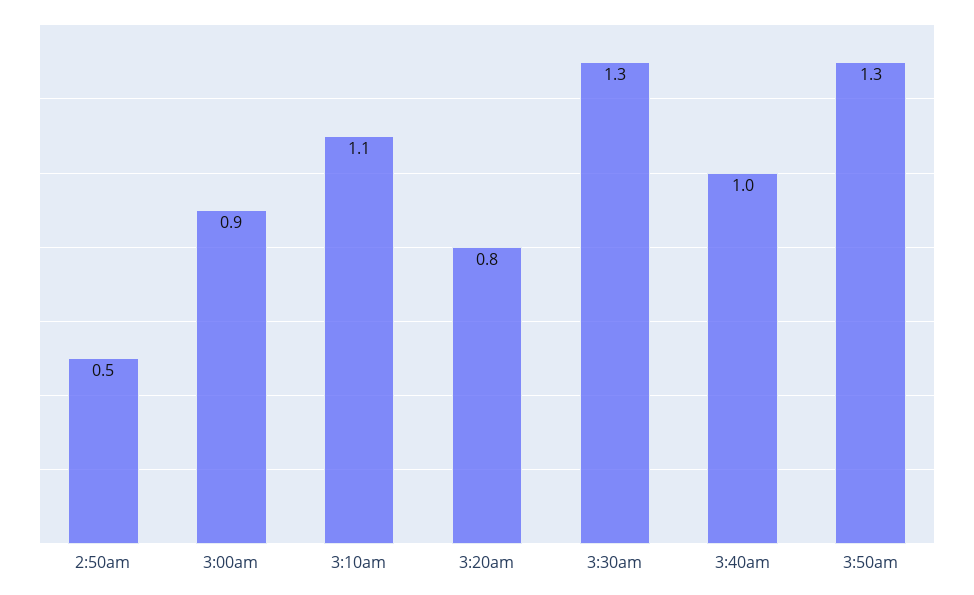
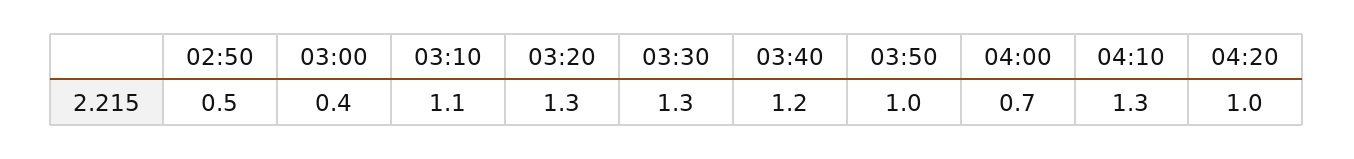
3:00am: 0.9 -> 0.4
3:20am: 0.8 -> 1.3
3:40am: 1 -> 1.2
3:50am: 1.3 -> 1
04:00: none -> 0.7
04:10: none -> 1.3
04:20: none -> 1

